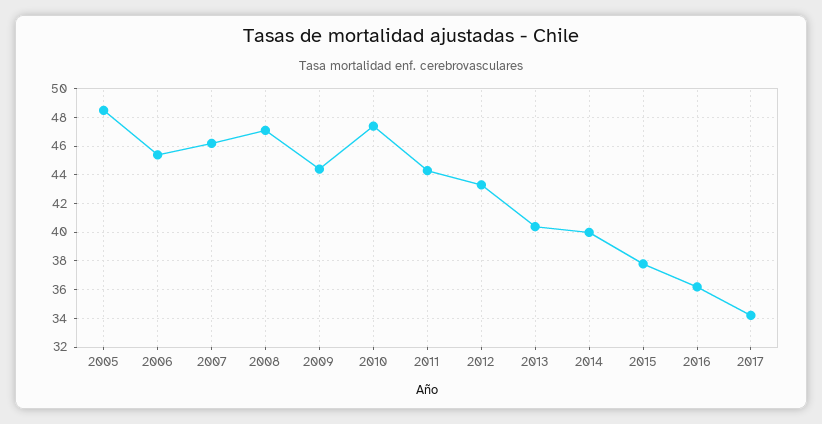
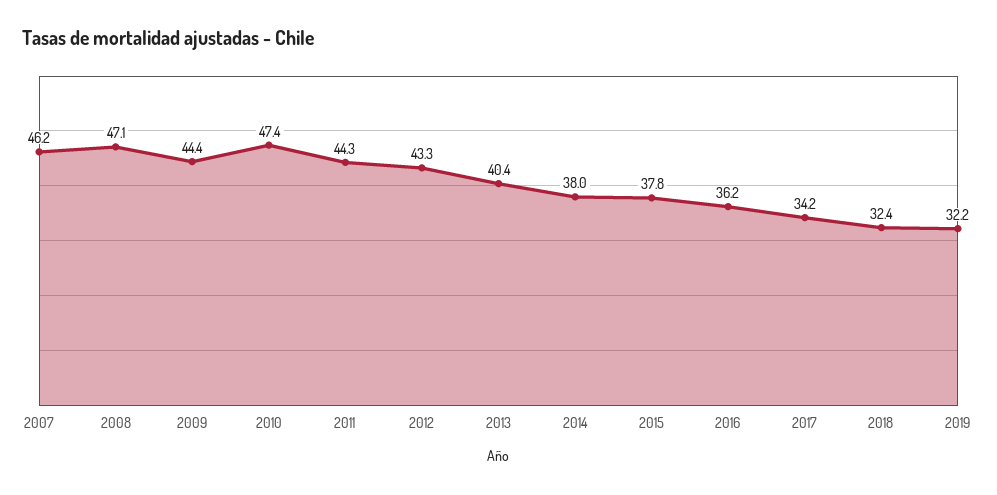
2005: 48.5 -> none
2006: 45.5 -> none
2014: 40 -> 38
2018: none -> 32.4
2019: none -> 32.2

